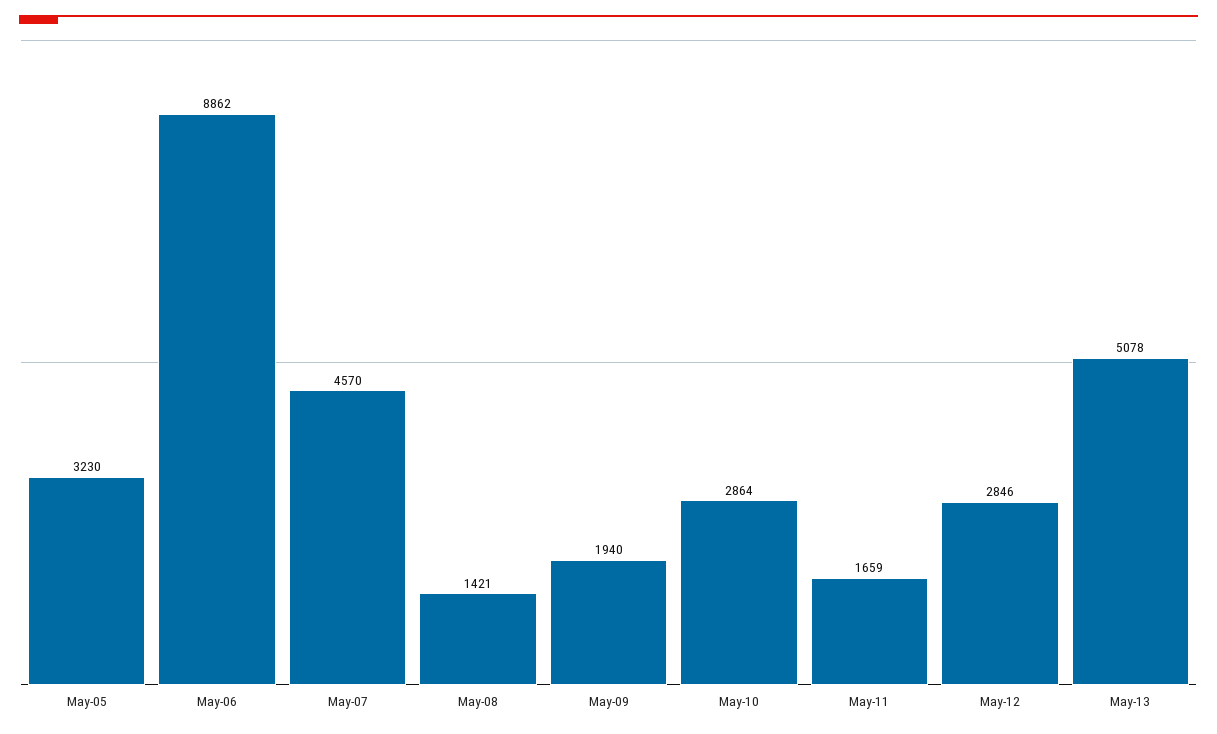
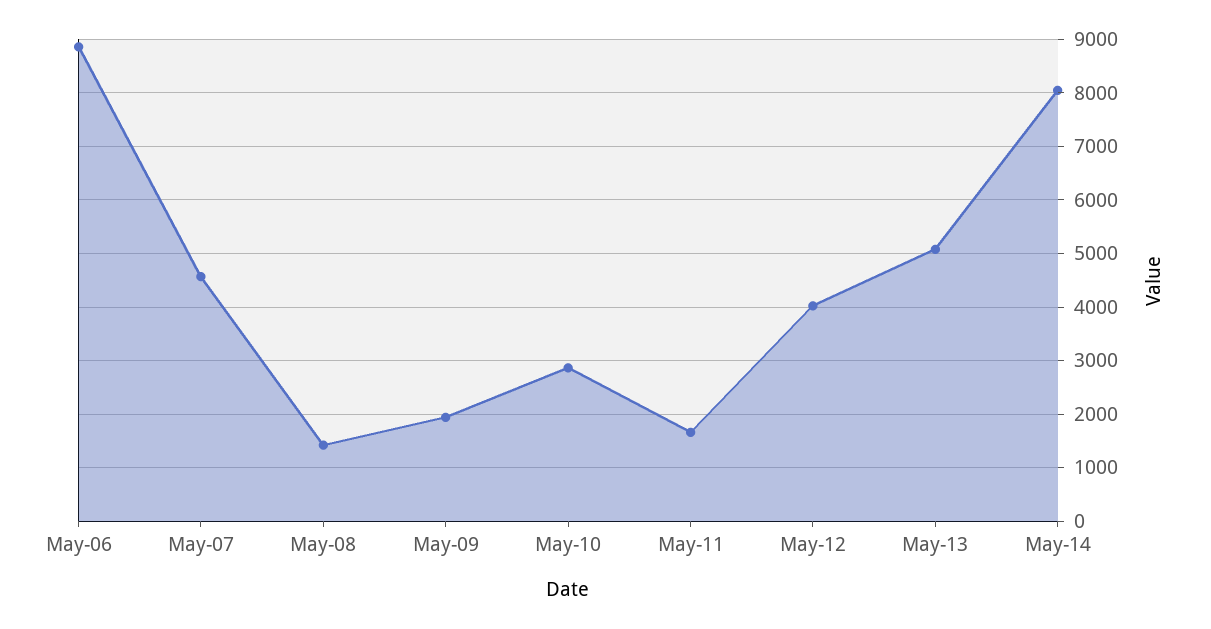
May-05: 3230 -> none
May-12: 2846 -> 4000
May-14: none -> 8000

